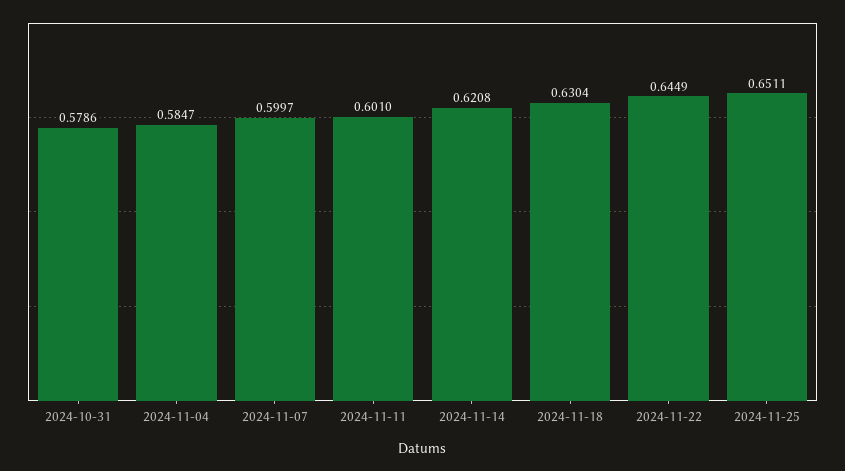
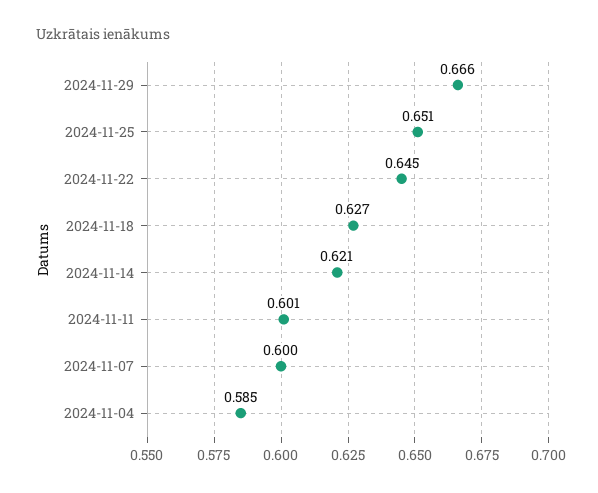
2024-10-31: 0.5786 -> none
2024-11-18: 0.6304 -> 0.627
2024-11-29: none -> 0.666

